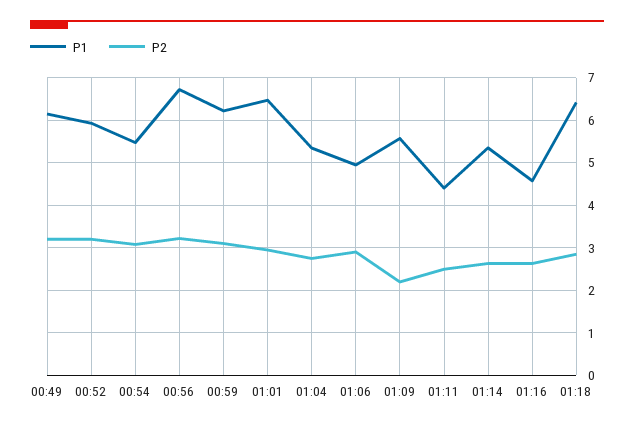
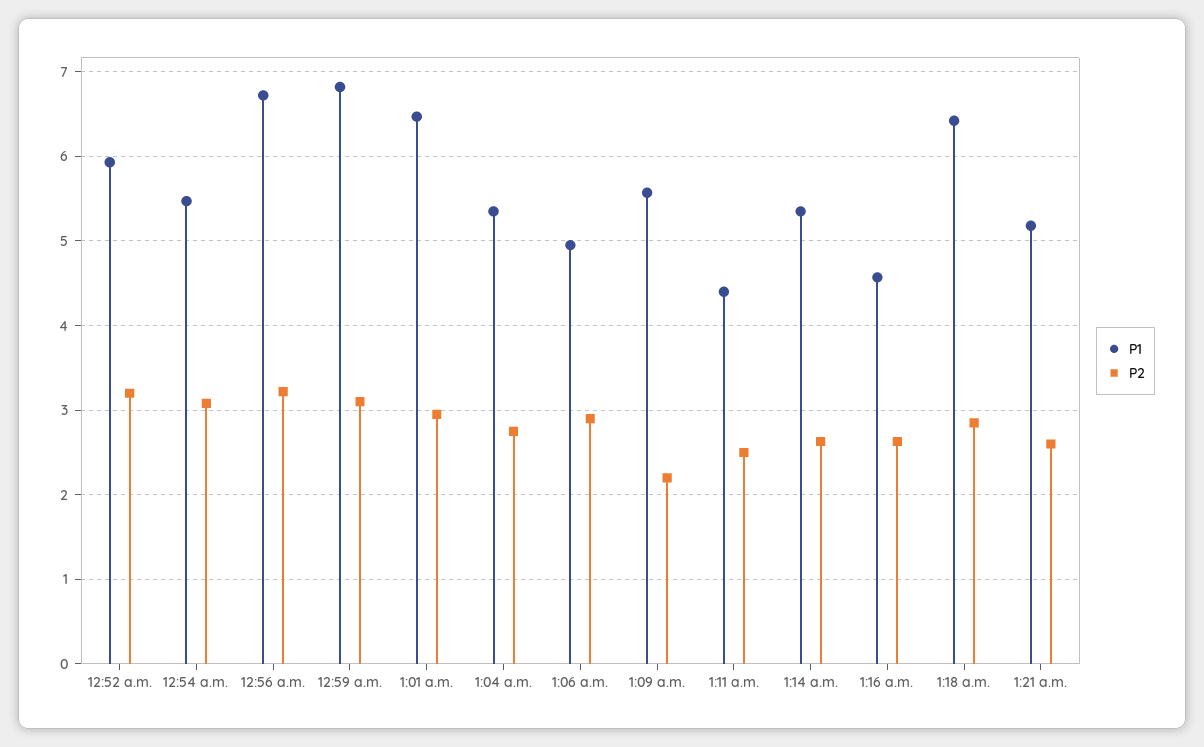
P1, 00:49: 6.2 -> none
P2, 00:49: 3.2 -> none
P1, 00:59: 6.2 -> 6.8
P1, 1:21 a.m.: none -> 5.2
P2, 1:21 a.m.: none -> 2.6

